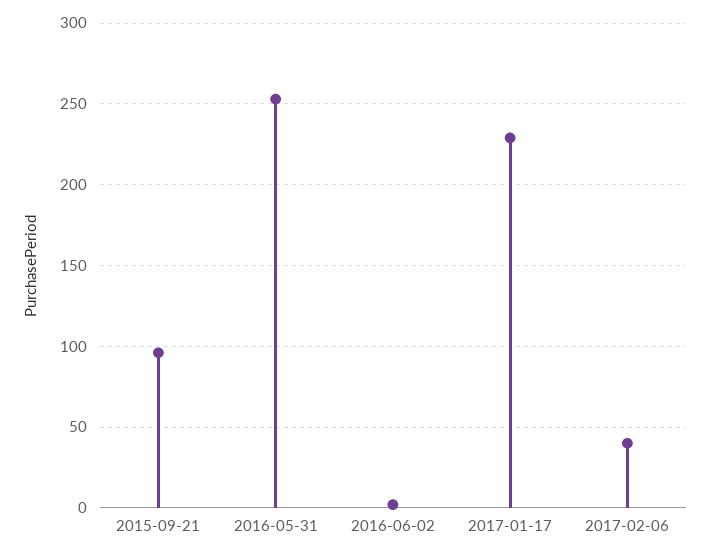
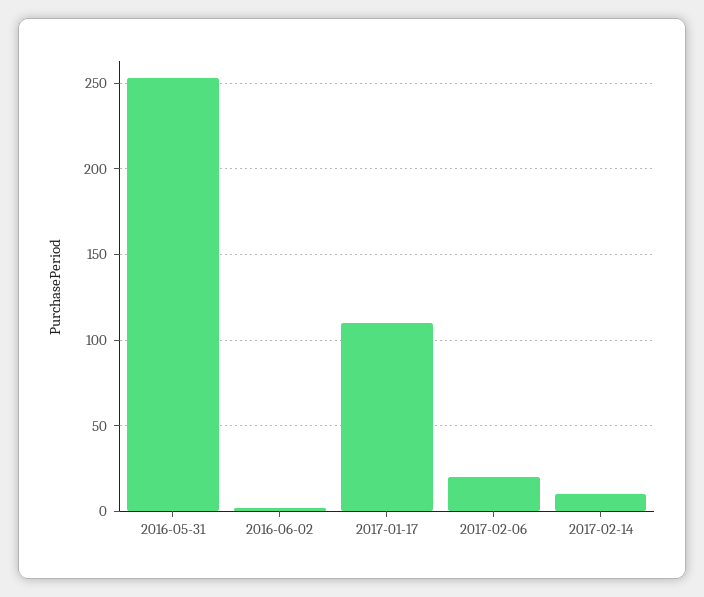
2015-09-21: 95 -> none
2017-01-17: 230 -> 110
2017-02-06: 40 -> 20
2017-02-14: none -> 10

